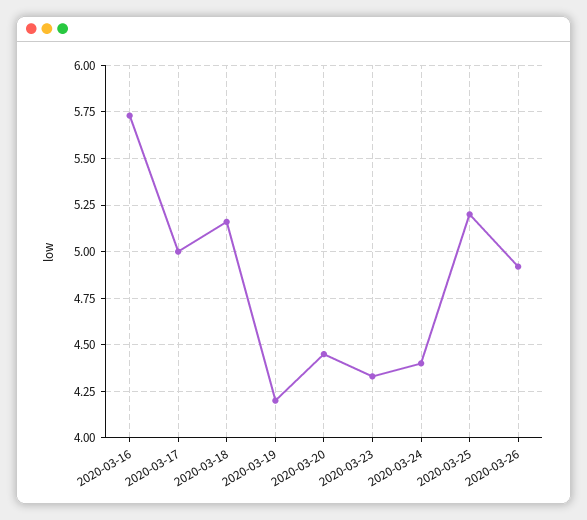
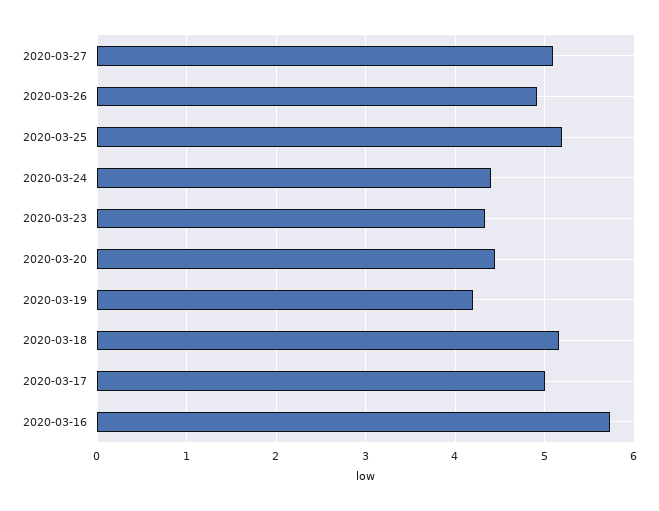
2020-03-27: none -> 5.1

